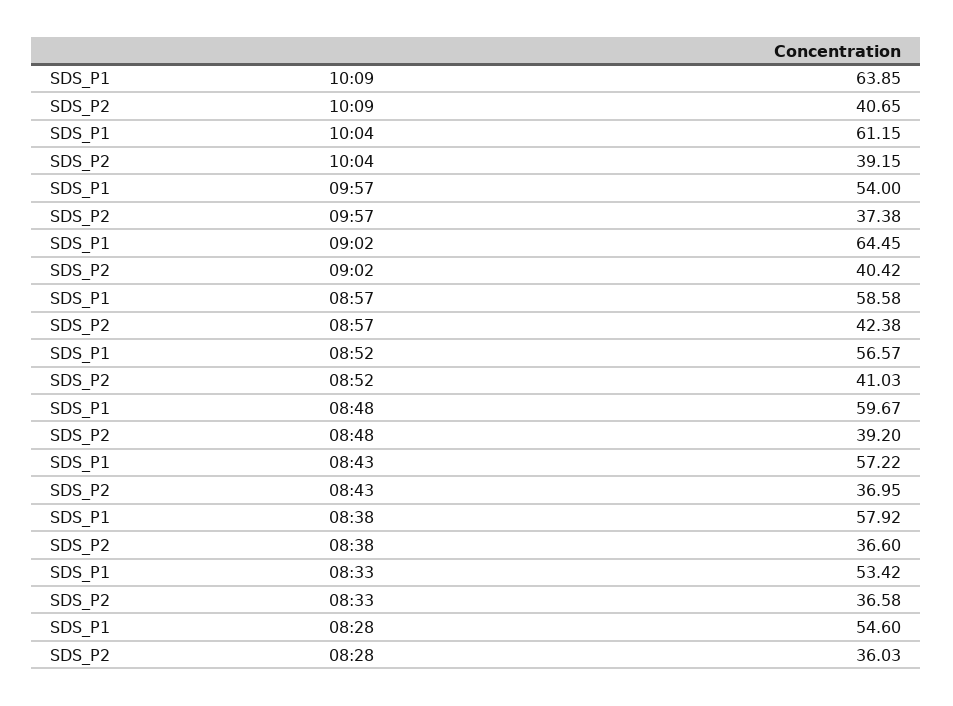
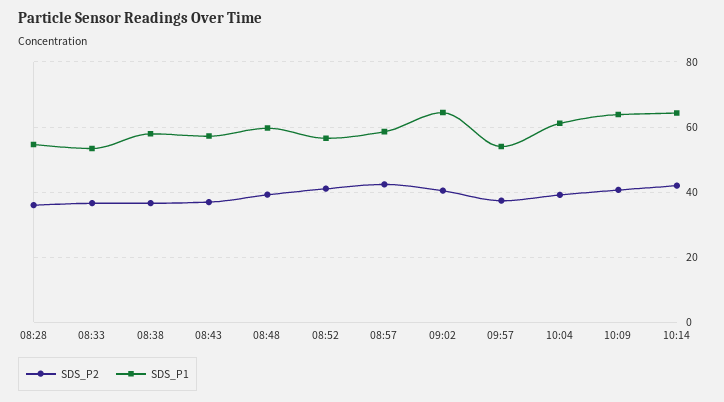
SDS_P2, 10:14: none -> 42
SDS_P1, 10:14: none -> 64

